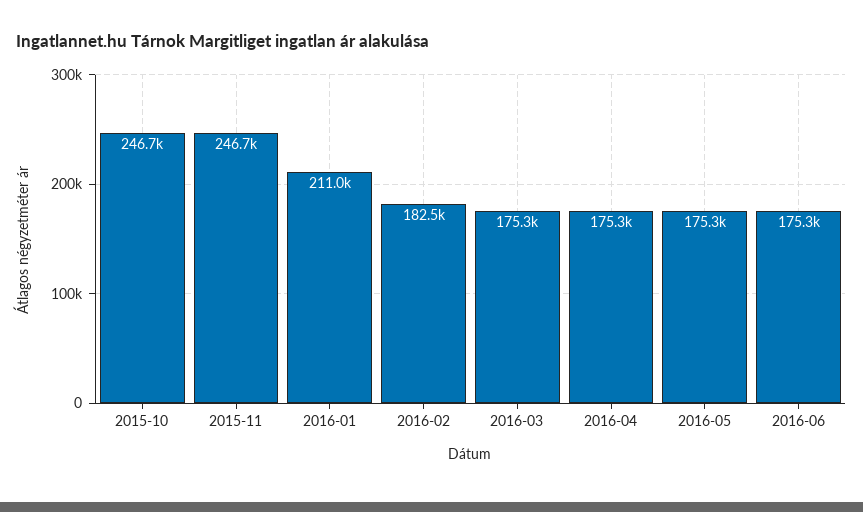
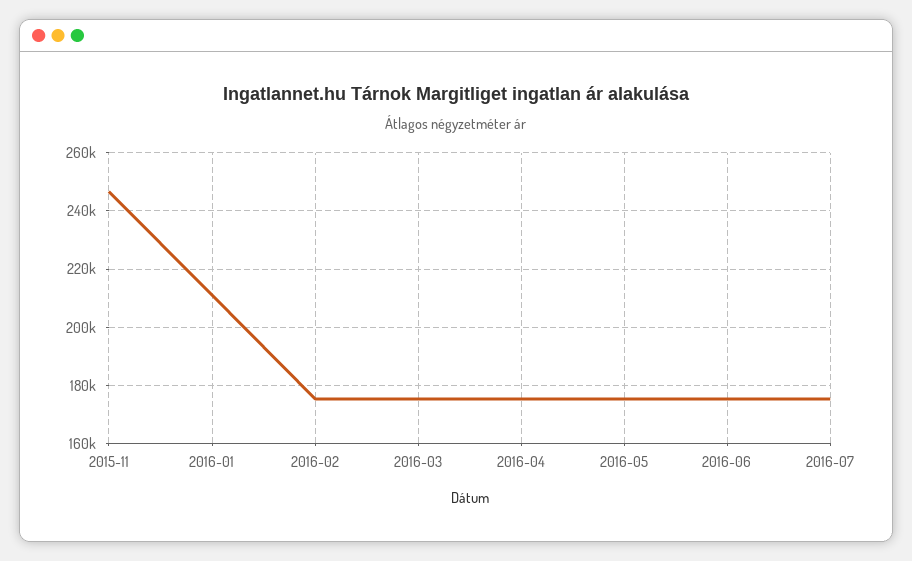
2015-10: 246700 -> none
2016-02: 182500 -> 175000
2016-07: none -> 175000

